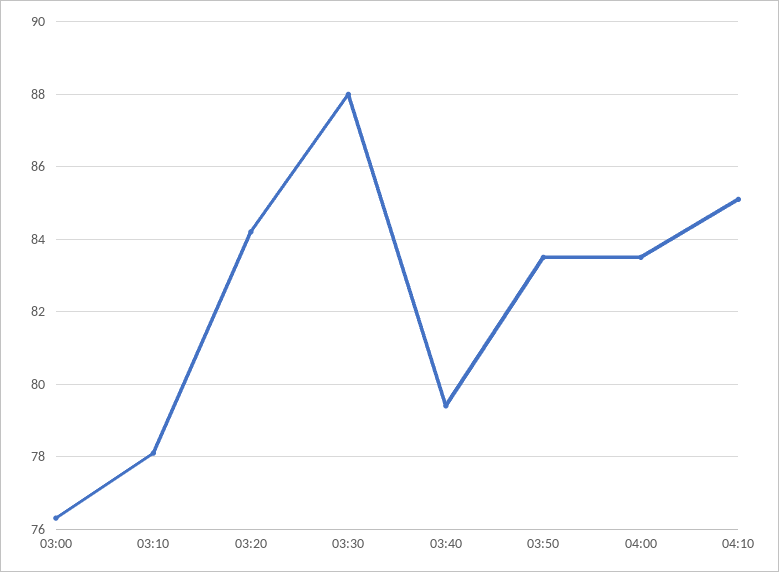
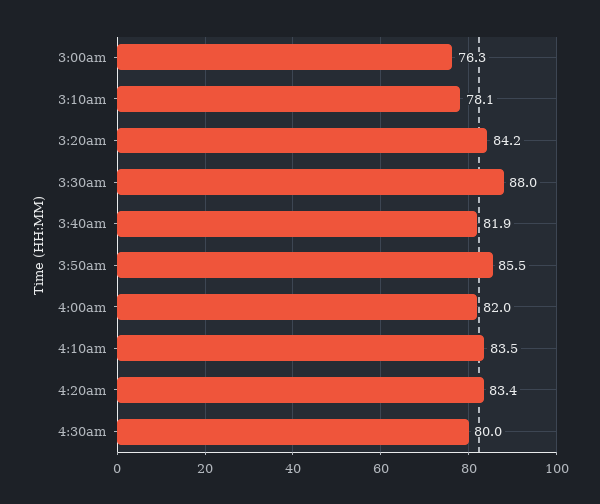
03:40: 79.5 -> 81.9
03:50: 83.5 -> 85.5
04:00: 83.5 -> 82
04:10: 85 -> 83.5
4:20am: none -> 83.4
4:30am: none -> 80

